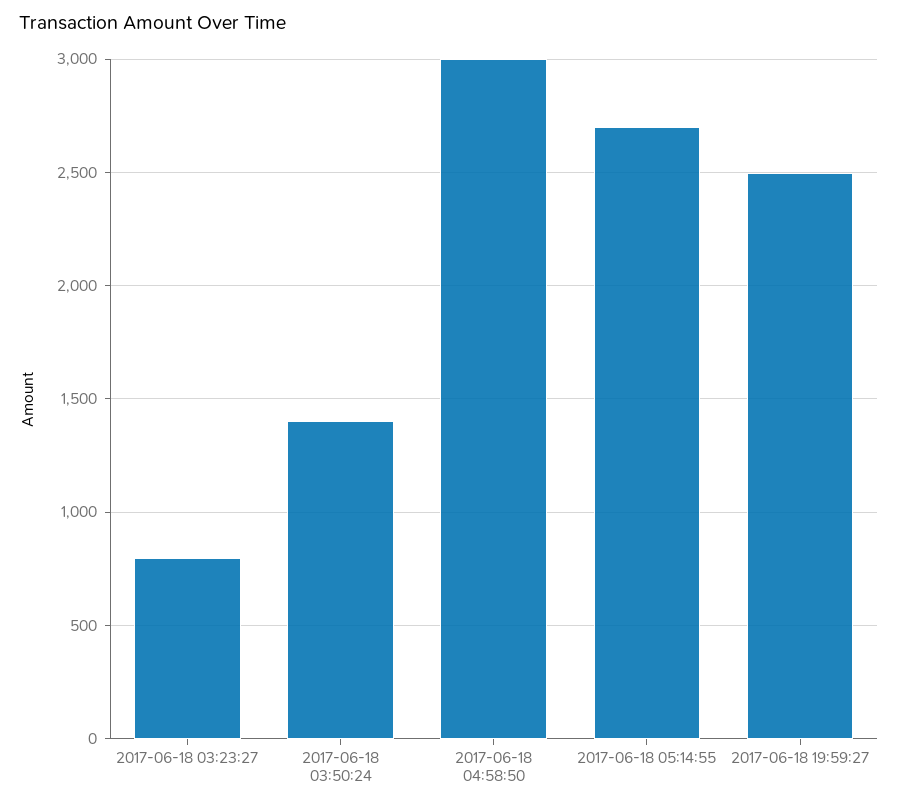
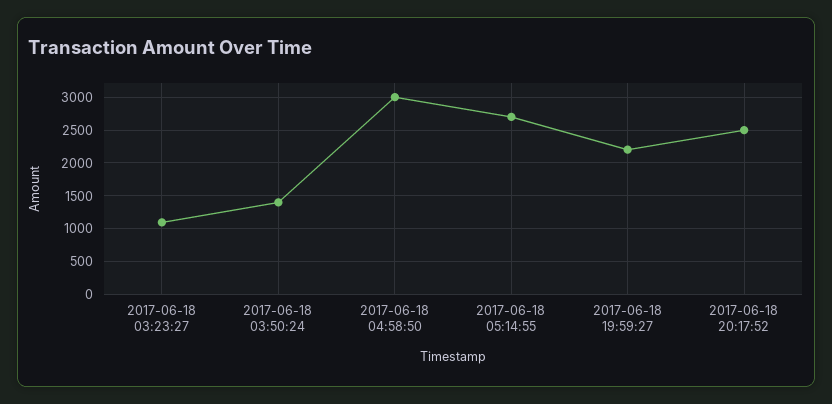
2017-06-18 03:23:27: 800 -> 1100
2017-06-18 19:59:27: 2500 -> 2200
2017-06-18 20:17:52: none -> 2500

